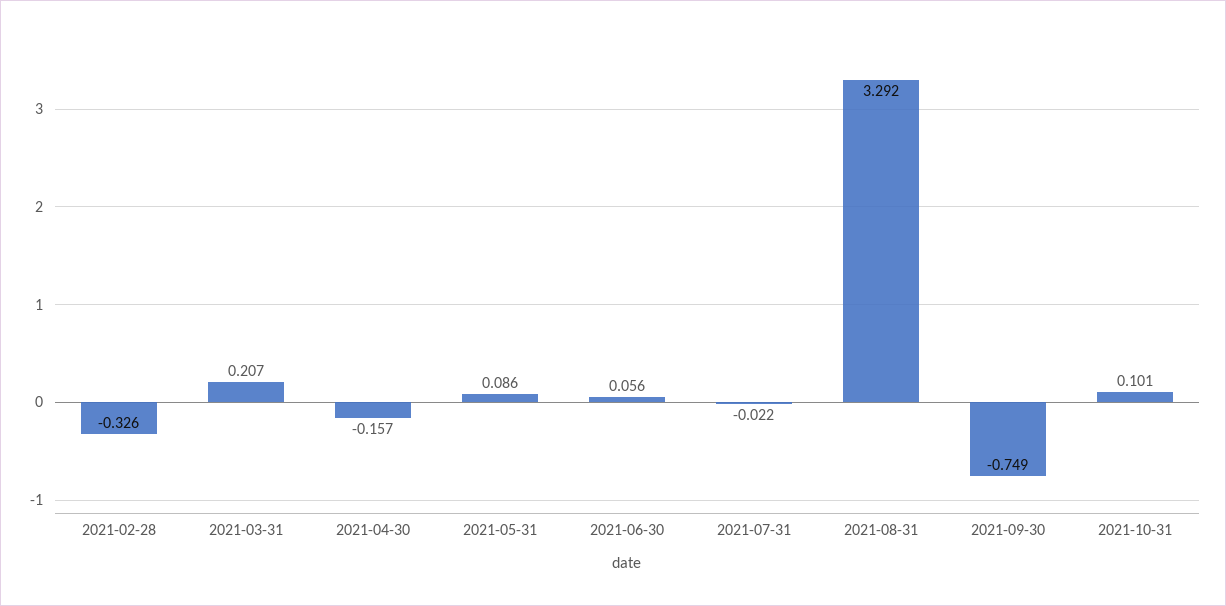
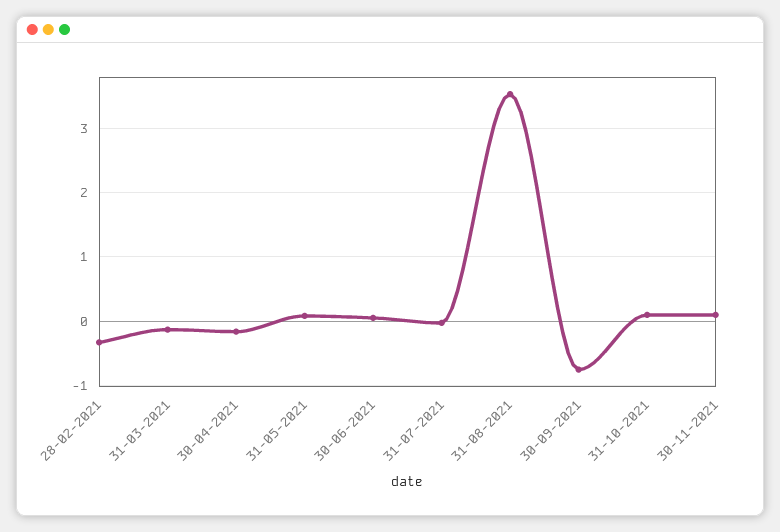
2021-03-31: 0.207 -> -0.1
2021-08-31: 3.292 -> 3.5
30-11-2021: none -> 0.1

